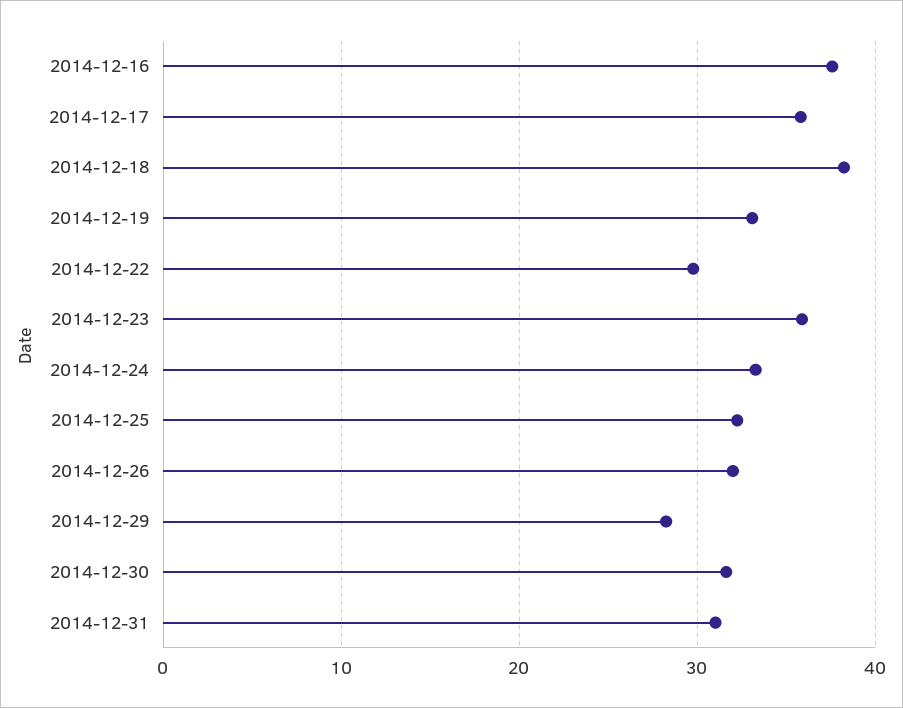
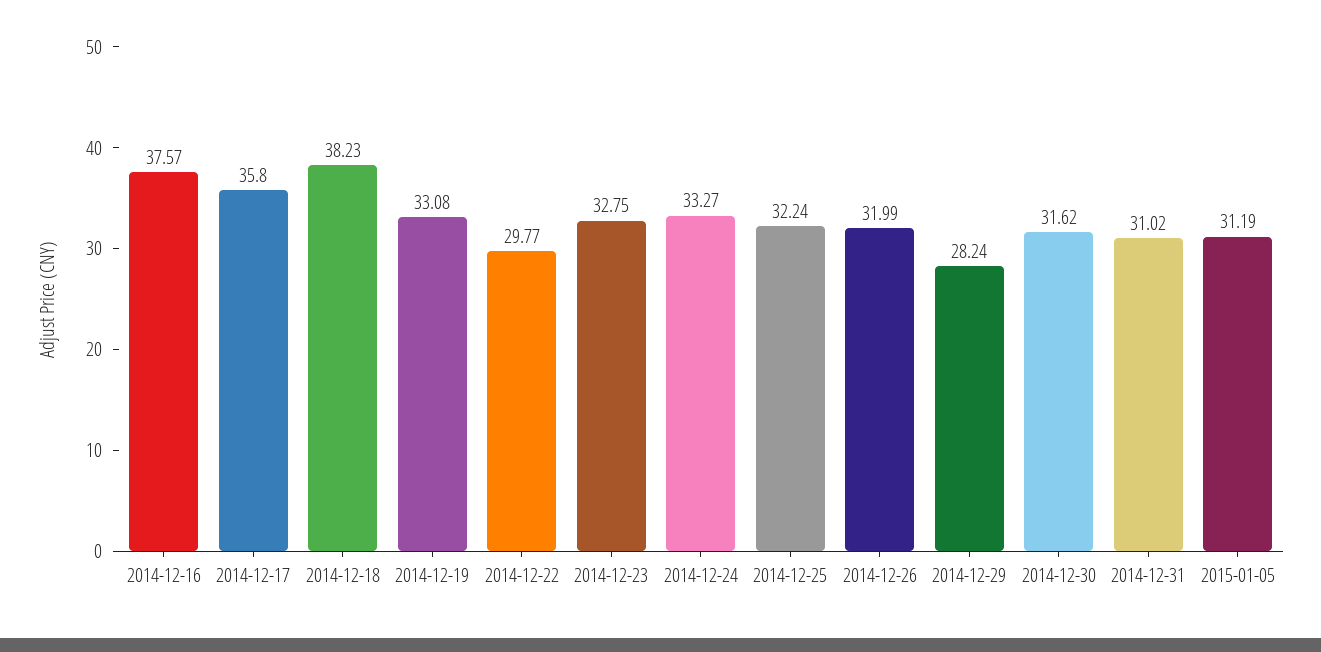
2014-12-23: 36 -> 32.75
2015-01-05: none -> 31.19

